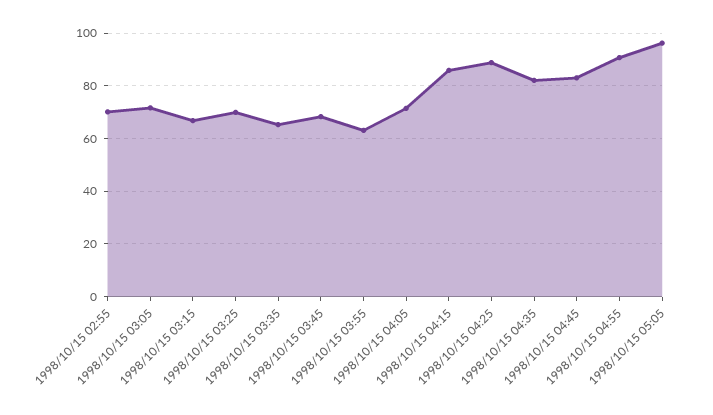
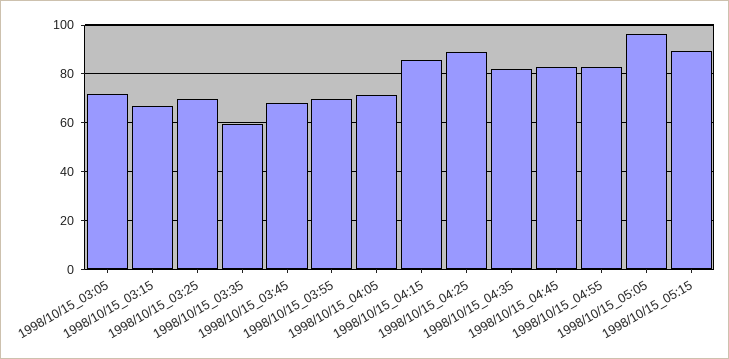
1998/10/15 02:55: 70 -> none
1998/10/15 03:35: 65 -> 60
1998/10/15 03:55: 62.5 -> 70
1998/10/15 04:55: 90 -> 82.5
1998/10/15_05:15: none -> 90

